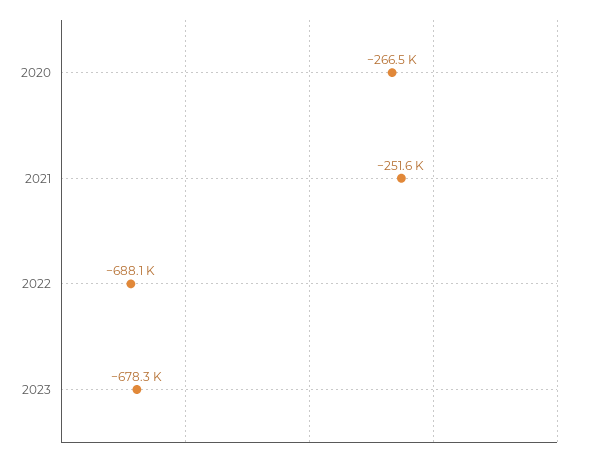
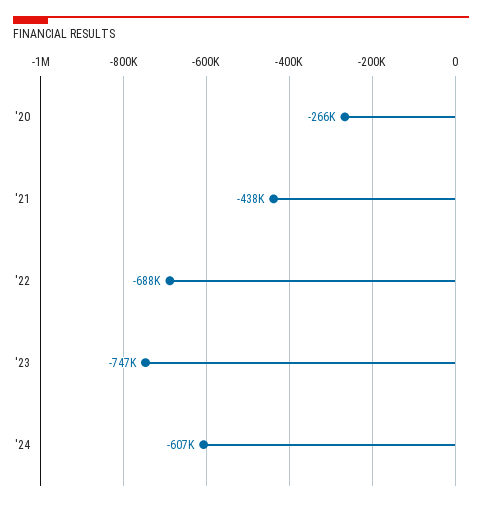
2021: -251600 -> -438000
2023: -678300 -> -747000
'24: none -> -607000

